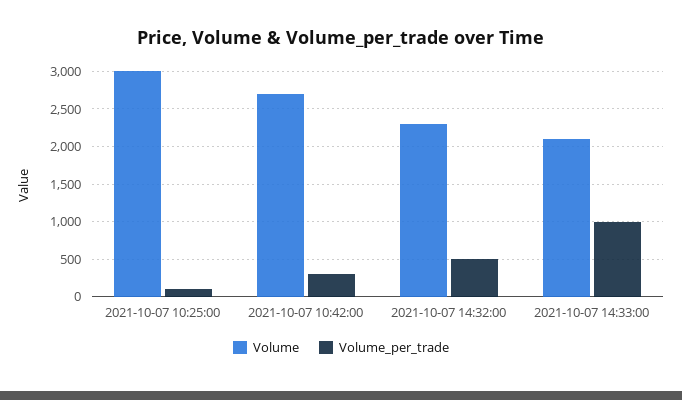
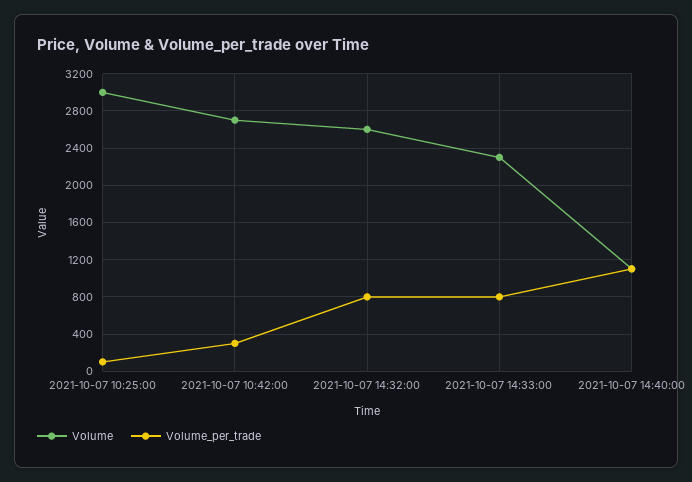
Volume, 2021-10-07 14:32:00: 2300 -> 2600
Volume_per_trade, 2021-10-07 14:32:00: 500 -> 800
Volume, 2021-10-07 14:33:00: 2100 -> 2300
Volume_per_trade, 2021-10-07 14:33:00: 1000 -> 800
Volume, 2021-10-07 14:40:00: none -> 1100
Volume_per_trade, 2021-10-07 14:40:00: none -> 1100

